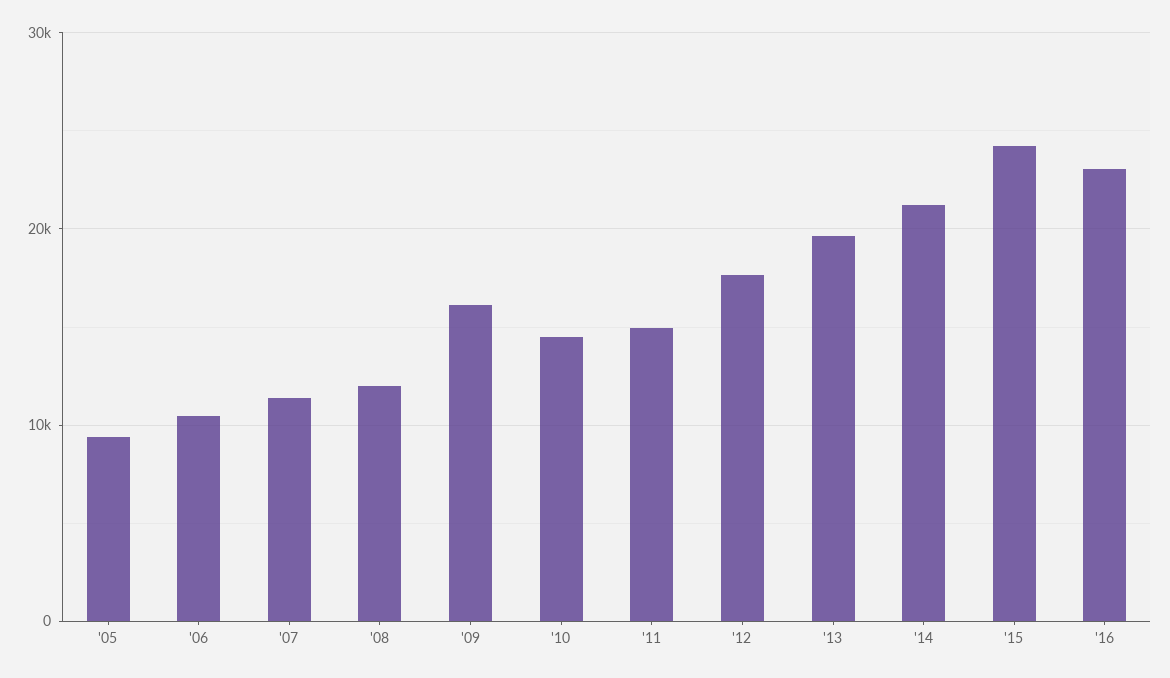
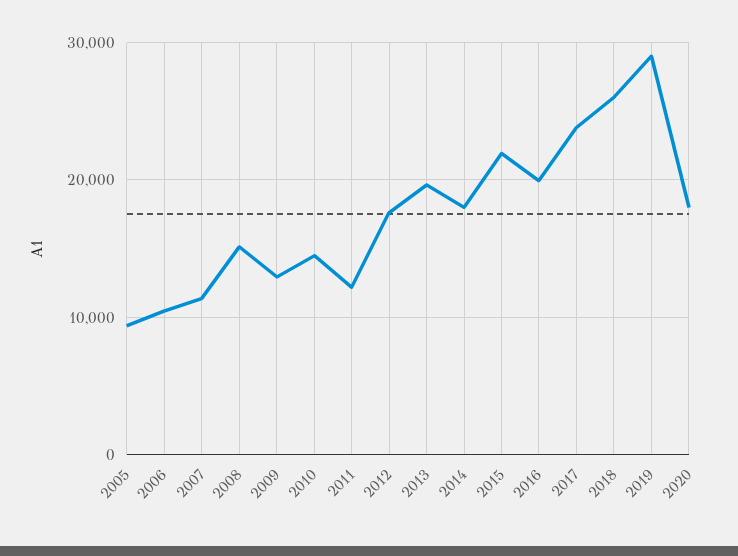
'08: 12000 -> 15000
'09: 16000 -> 13000
'11: 15000 -> 12000
'14: 21000 -> 18000
'15: 24000 -> 22000
'16: 23000 -> 20000
2017: none -> 24000
2018: none -> 26000
2019: none -> 29000
2020: none -> 18000

